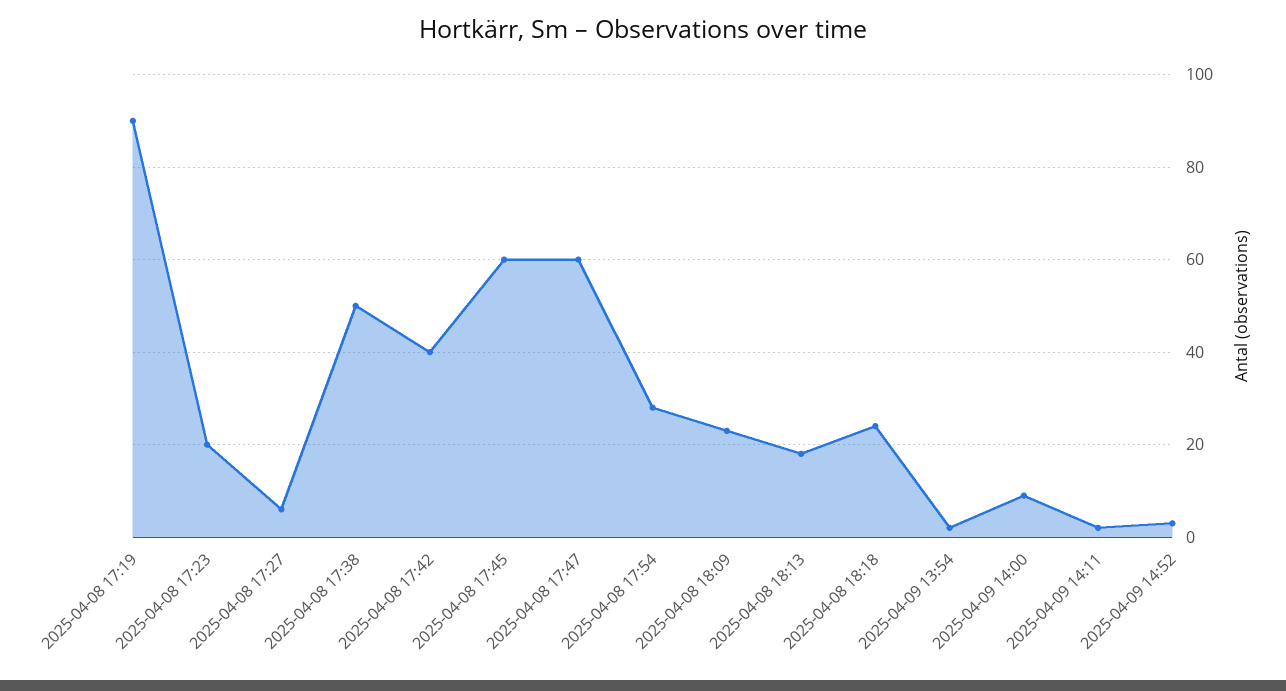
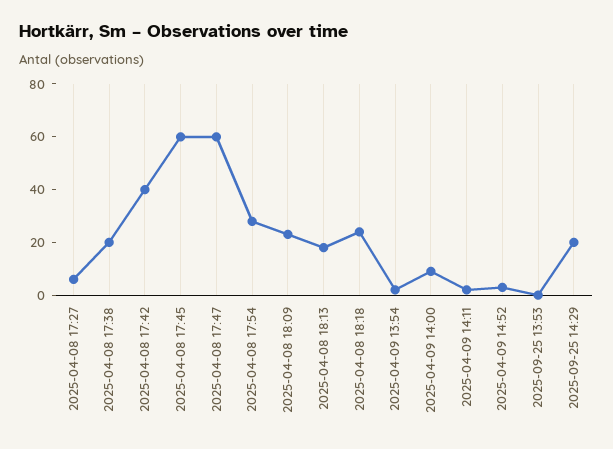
2025-04-08 17:19: 90 -> none
2025-04-08 17:23: 20 -> none
2025-04-08 17:38: 50 -> 20
2025-09-25 13:53: none -> 0
2025-09-25 14:29: none -> 20

